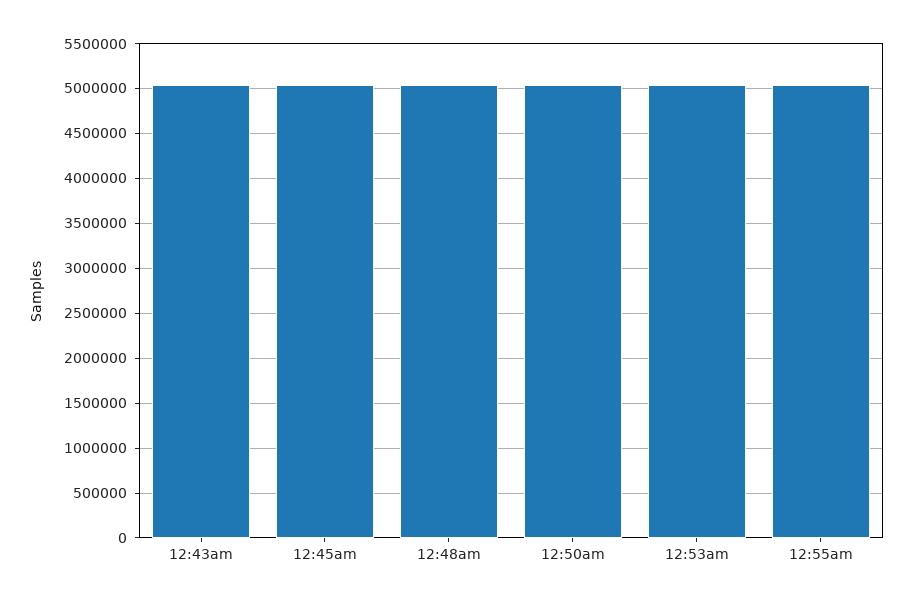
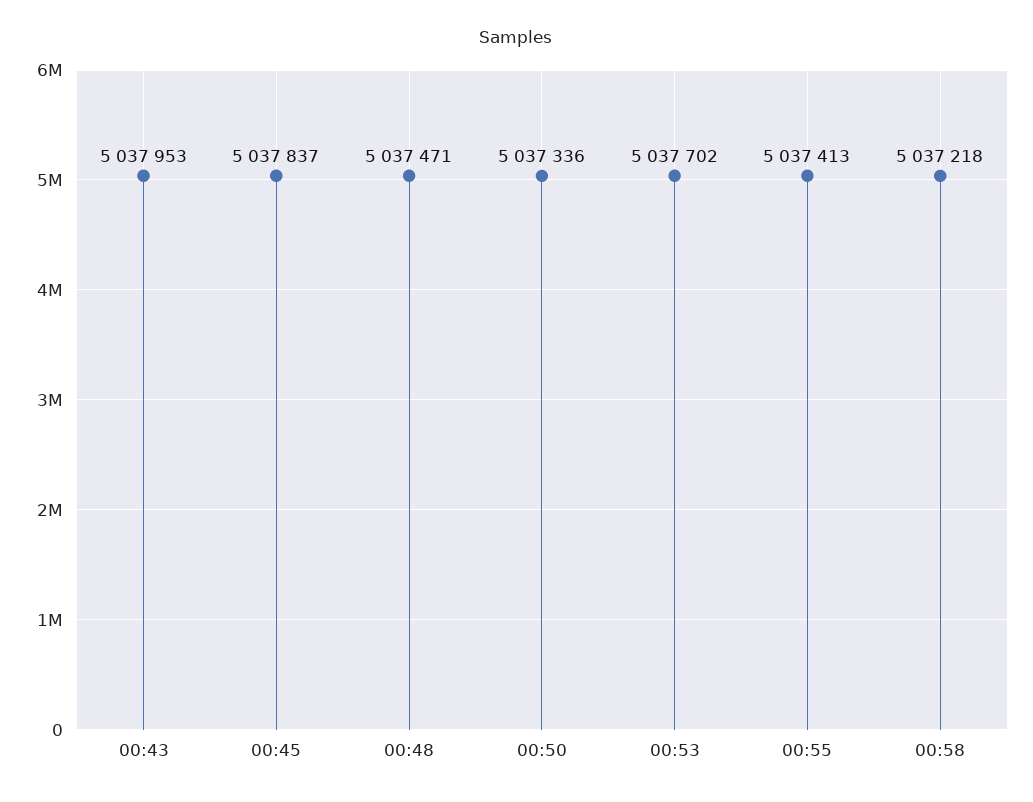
00:58: none -> 5037218

